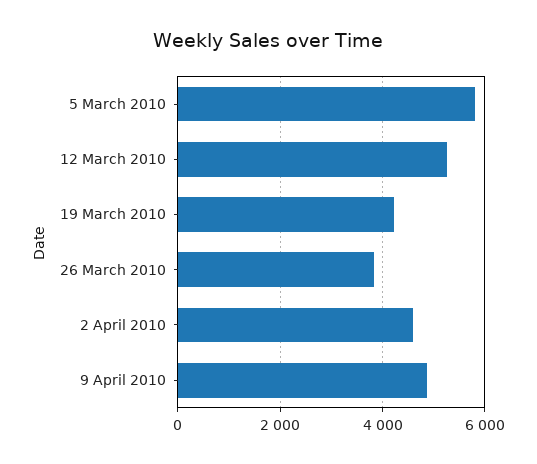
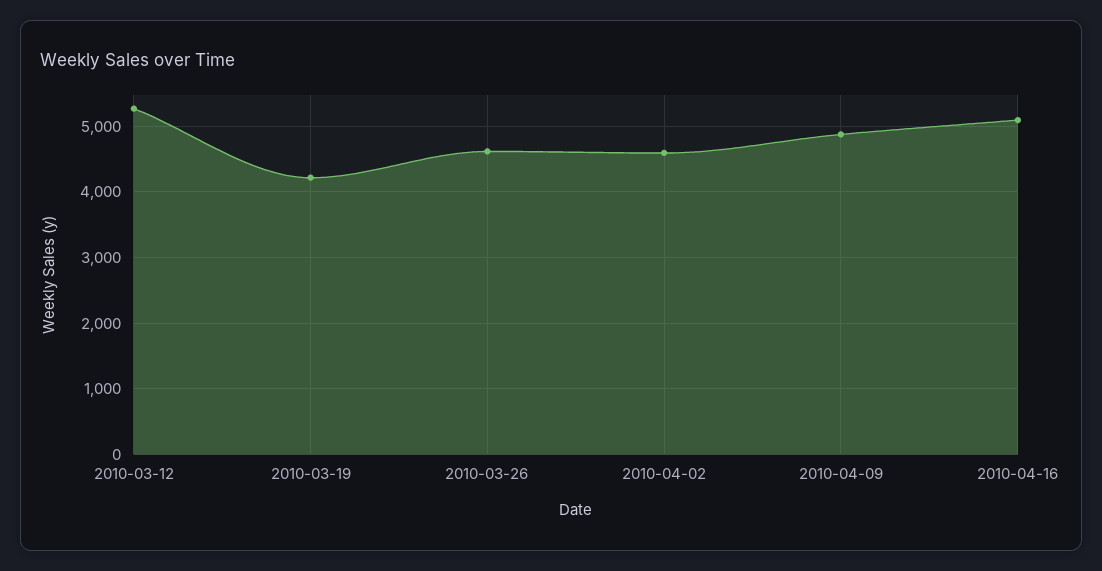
5 March 2010: 5800 -> none
26 March 2010: 3800 -> 4600
2010-04-16: none -> 5100

